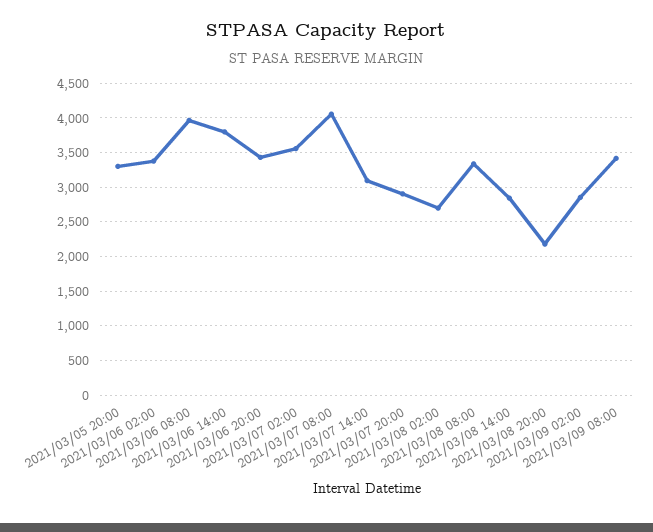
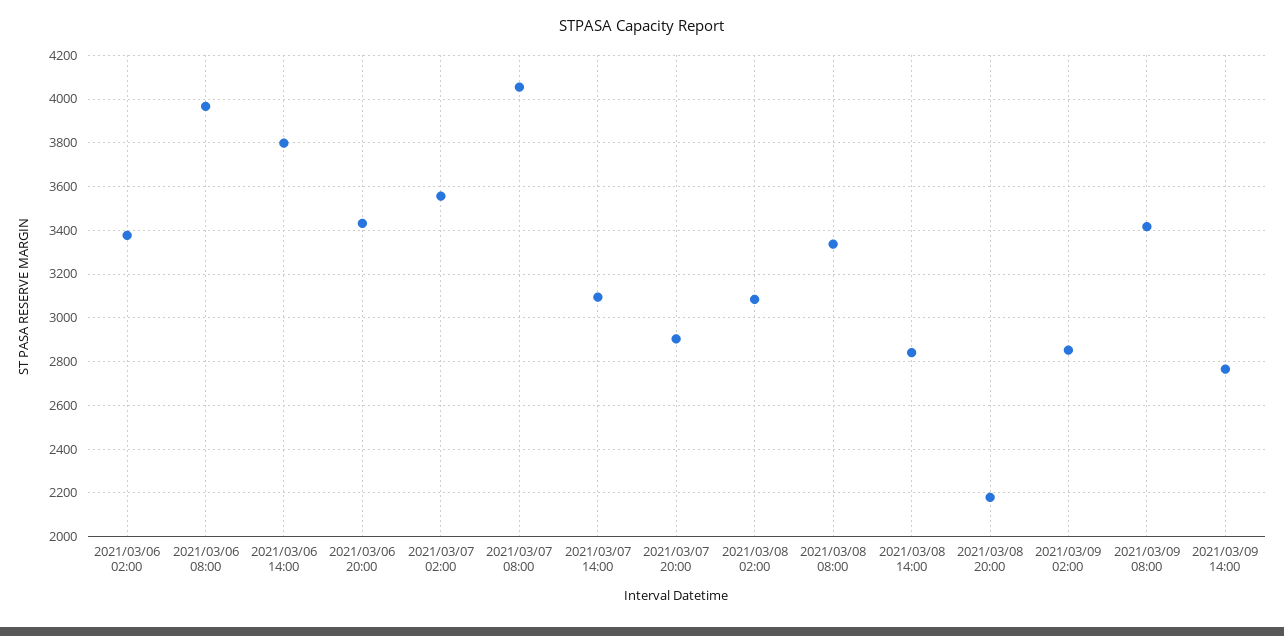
2021/03/05 20:00: 3300 -> none
2021/03/08 02:00: 2700 -> 3100
2021/03/09 14:00: none -> 2750

